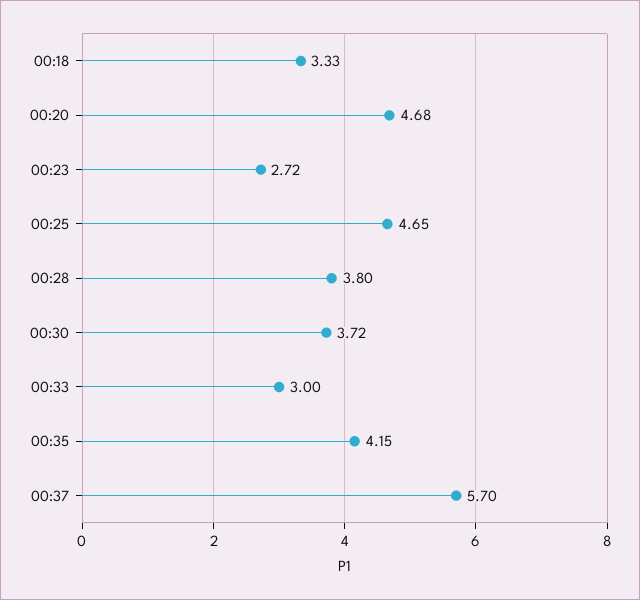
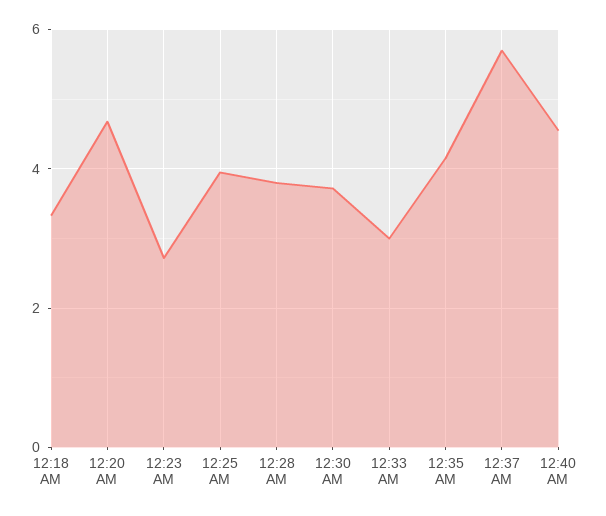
00:25: 4.65 -> 4
12:40 AM: none -> 4.6

